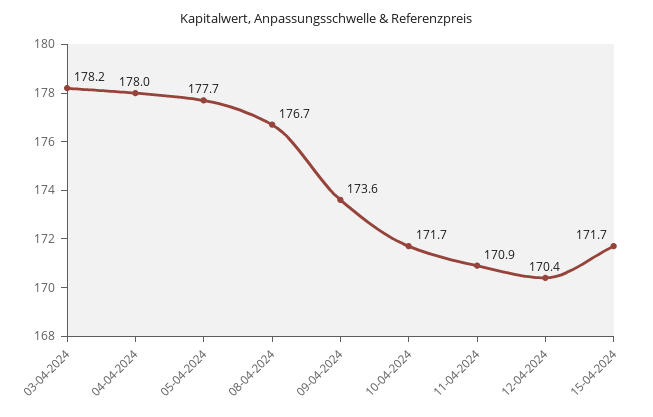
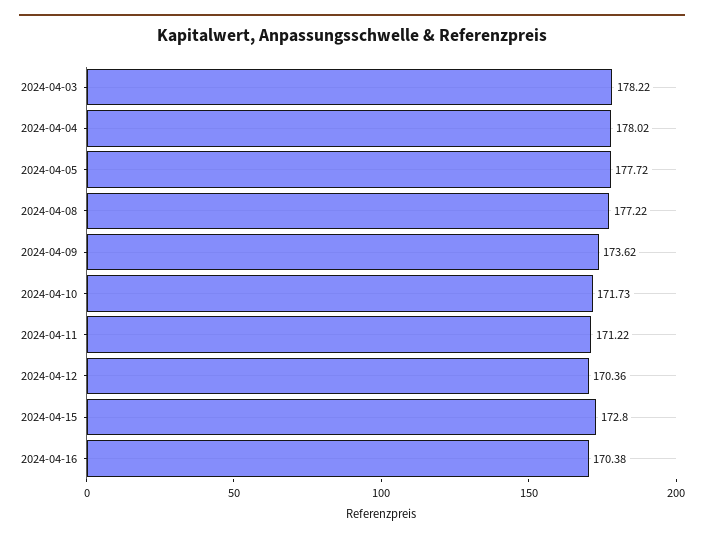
08-04-2024: 176.7 -> 177.22
11-04-2024: 170.9 -> 171.22
15-04-2024: 171.7 -> 172.8
2024-04-16: none -> 170.38

